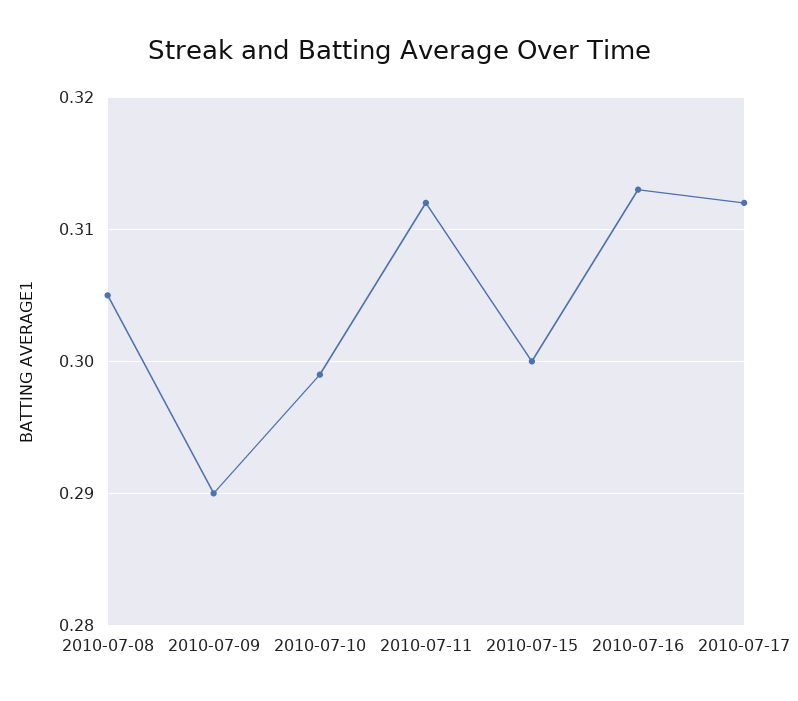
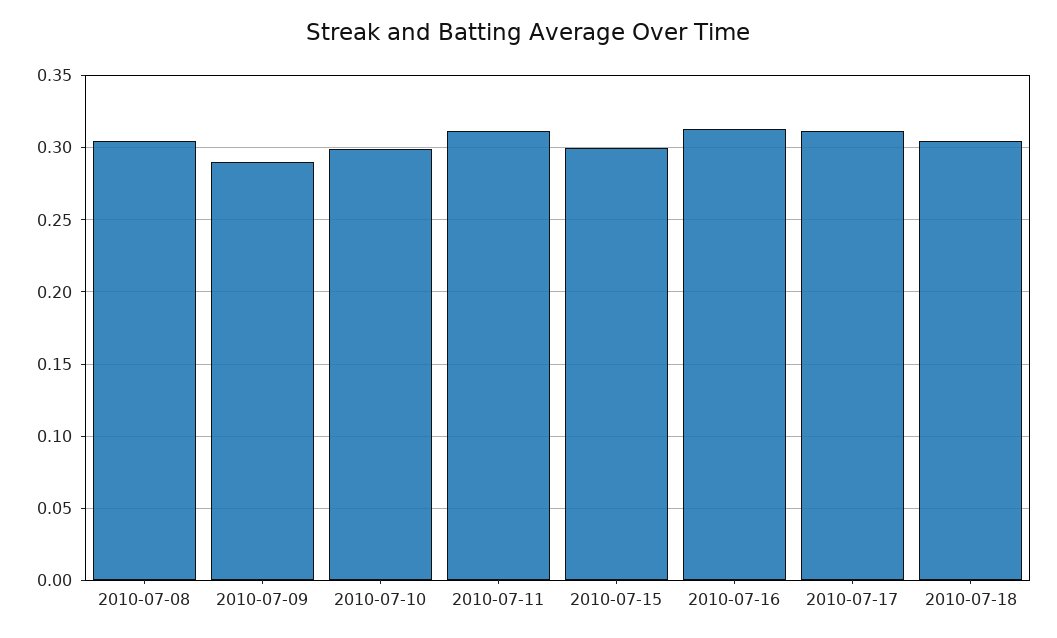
2010-07-18: none -> 0.305

